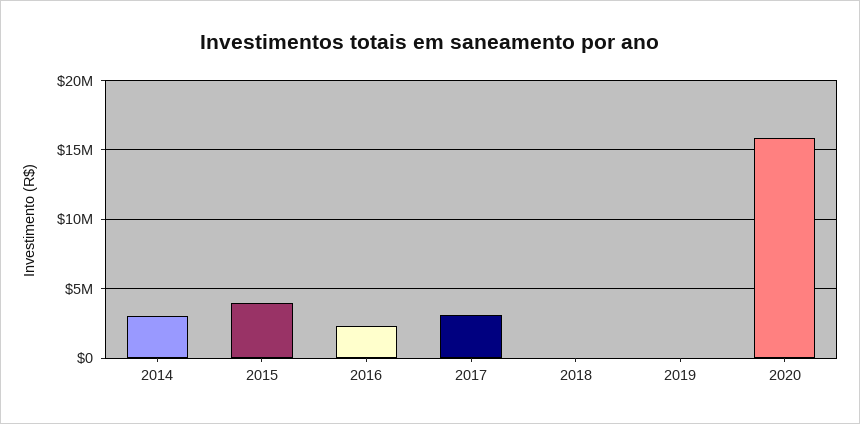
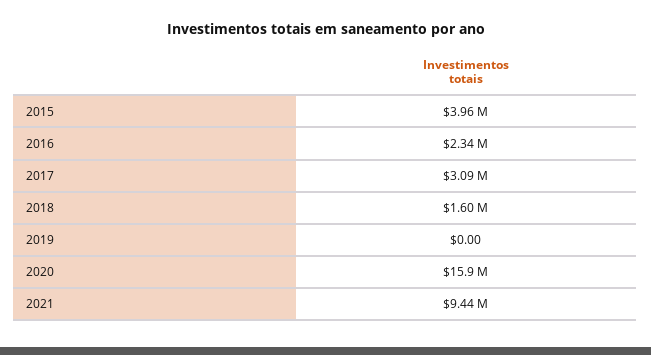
2014: 3000000 -> none
2018: 0 -> 1600000
2021: none -> 9440000

